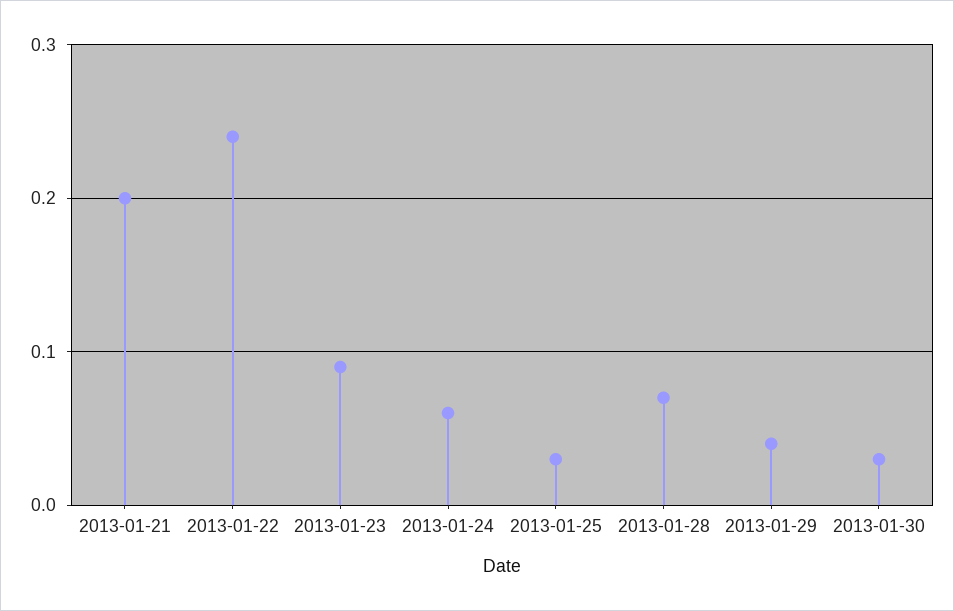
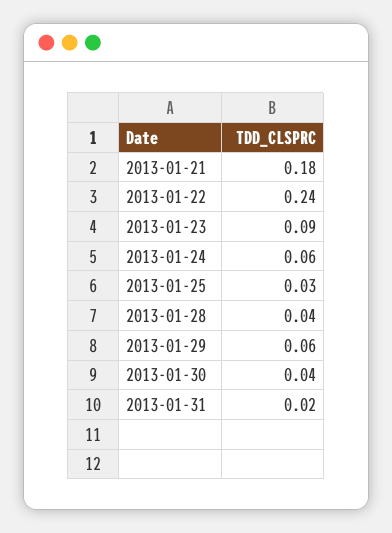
2013-01-21: 0.2 -> 0.18
2013-01-28: 0.07 -> 0.04
2013-01-29: 0.04 -> 0.06
2013-01-30: 0.03 -> 0.04
2013-01-31: none -> 0.02

